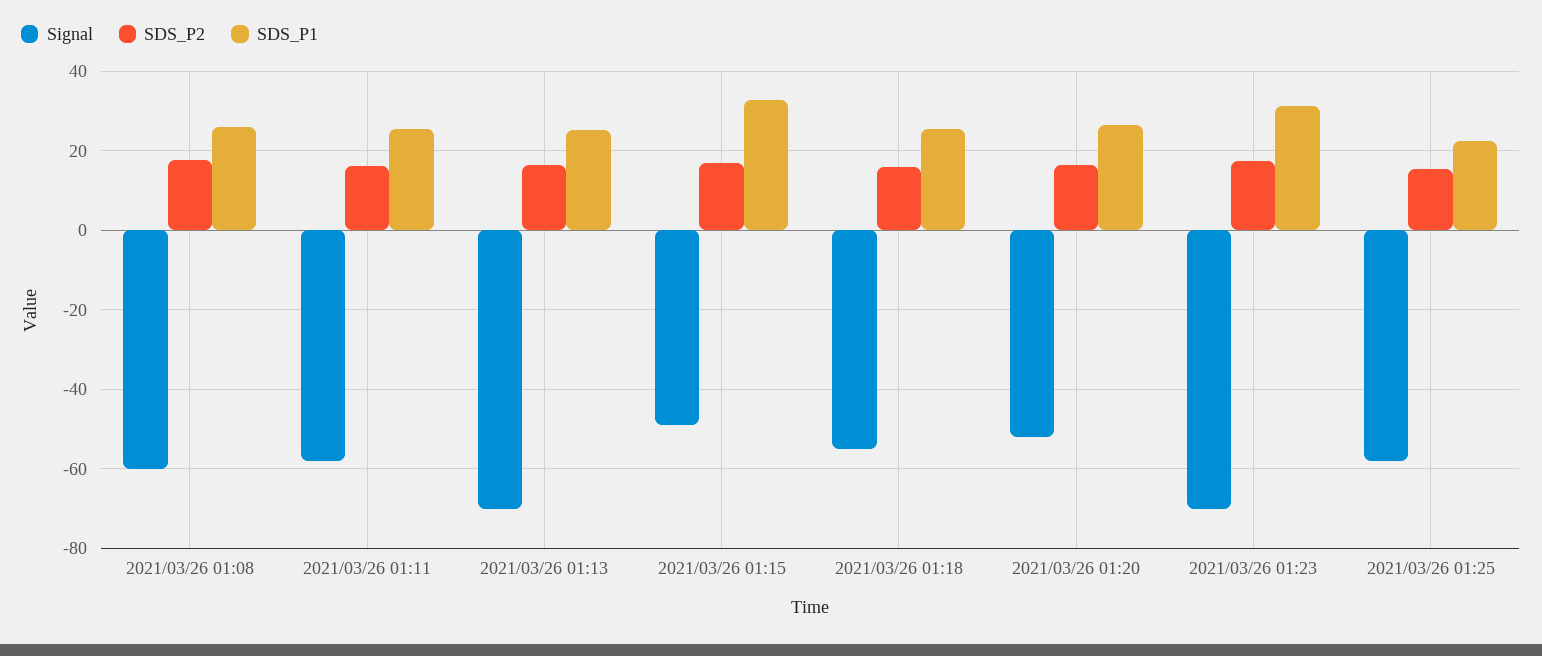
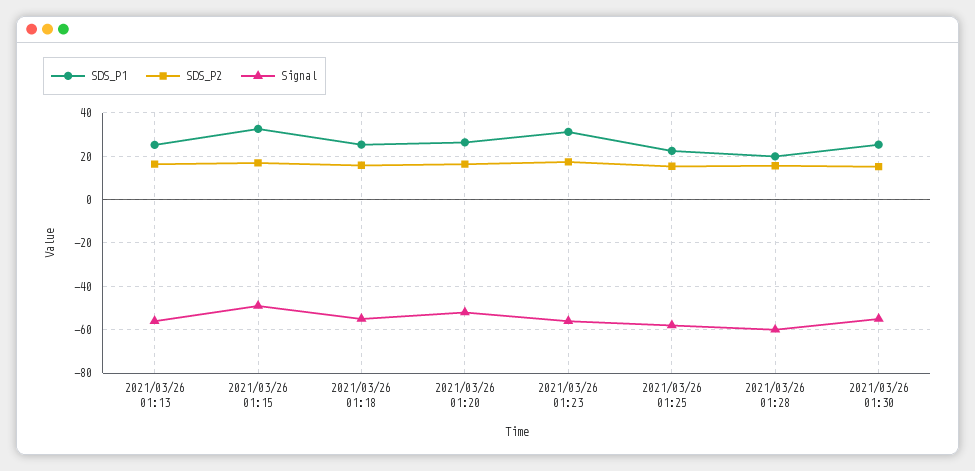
Signal, 2021/03/26 01:08: -60 -> none
SDS_P2, 2021/03/26 01:08: 18 -> none
SDS_P1, 2021/03/26 01:08: 26 -> none
Signal, 2021/03/26 01:11: -58 -> none
SDS_P2, 2021/03/26 01:11: 16 -> none
SDS_P1, 2021/03/26 01:11: 26 -> none
Signal, 2021/03/26 01:13: -70 -> -55
Signal, 2021/03/26 01:23: -70 -> -55
SDS_P1, 2021/03/26 01:28: none -> 20
SDS_P2, 2021/03/26 01:28: none -> 15
Signal, 2021/03/26 01:28: none -> -60
SDS_P1, 2021/03/26 01:30: none -> 25
SDS_P2, 2021/03/26 01:30: none -> 15
Signal, 2021/03/26 01:30: none -> -55

